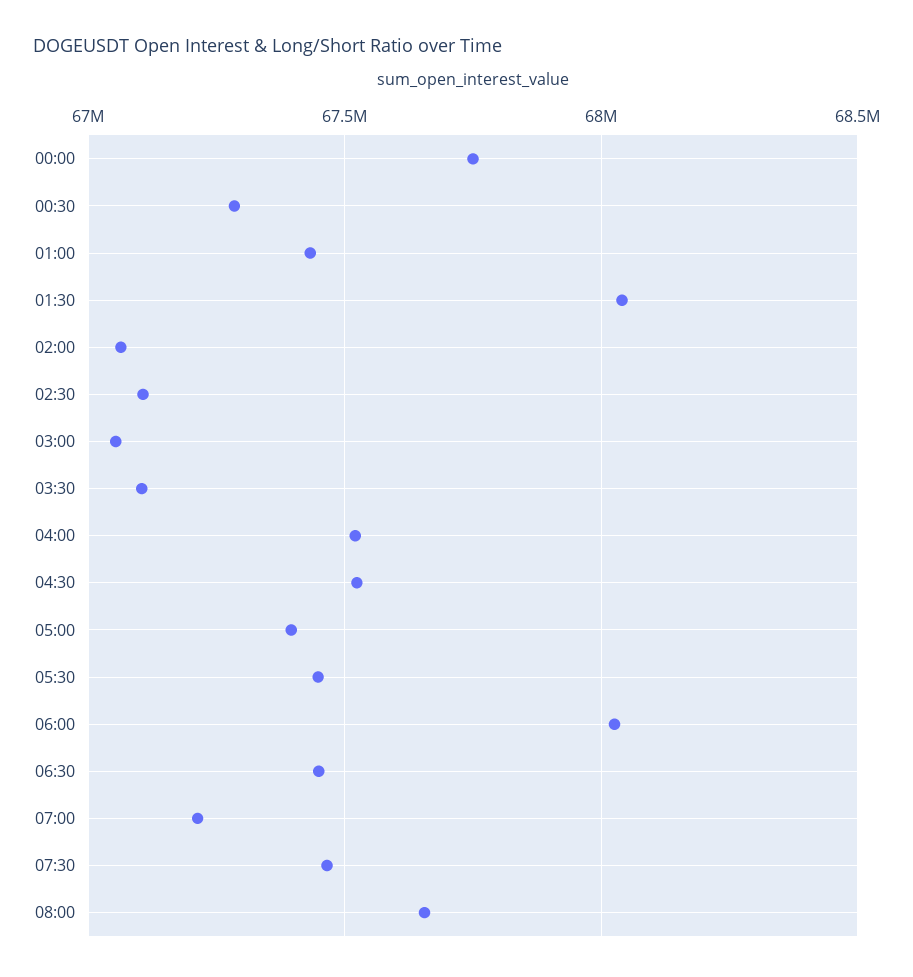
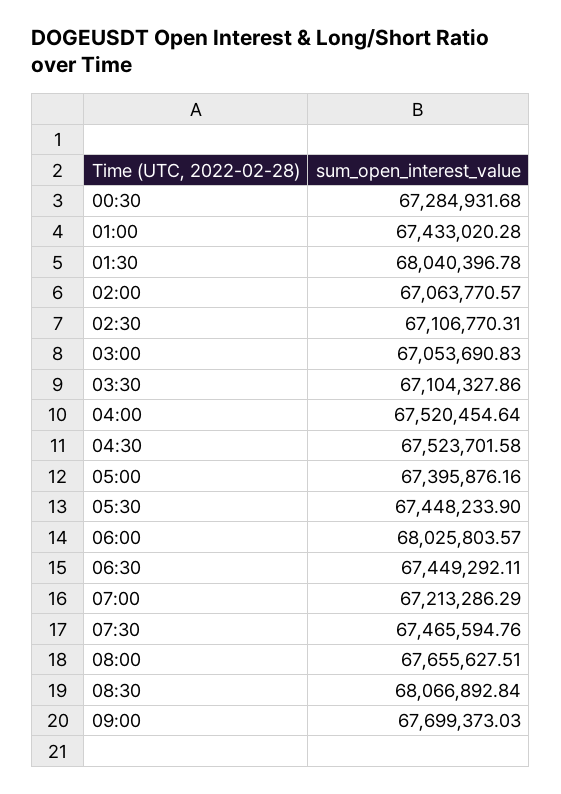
00:00: 67750000 -> none
08:30: none -> 68066892.84
09:00: none -> 67699373.03

